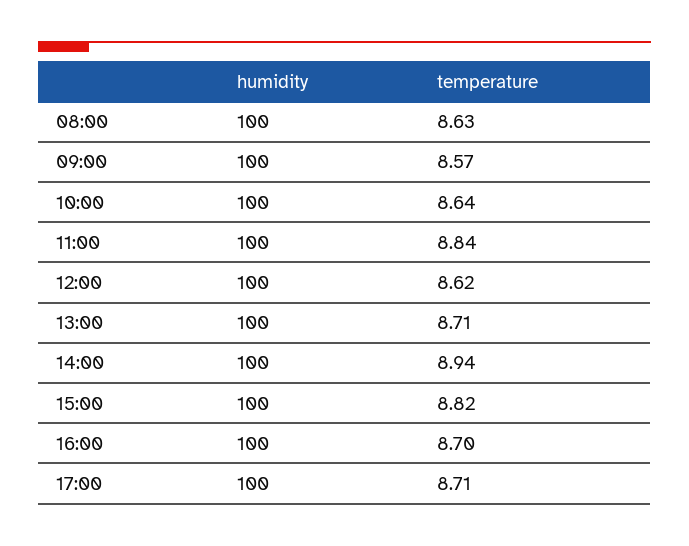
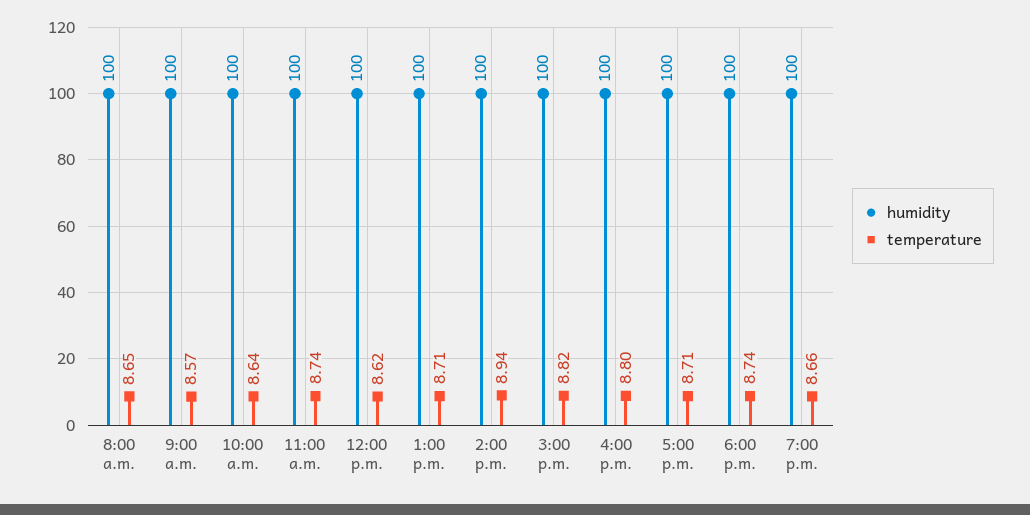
temperature, 08:00: 8.63 -> 8.65
temperature, 11:00: 8.84 -> 8.74
temperature, 16:00: 8.7 -> 8.8
humidity, 6:00 p.m.: none -> 100
temperature, 6:00 p.m.: none -> 8.74
humidity, 7:00 p.m.: none -> 100
temperature, 7:00 p.m.: none -> 8.66

